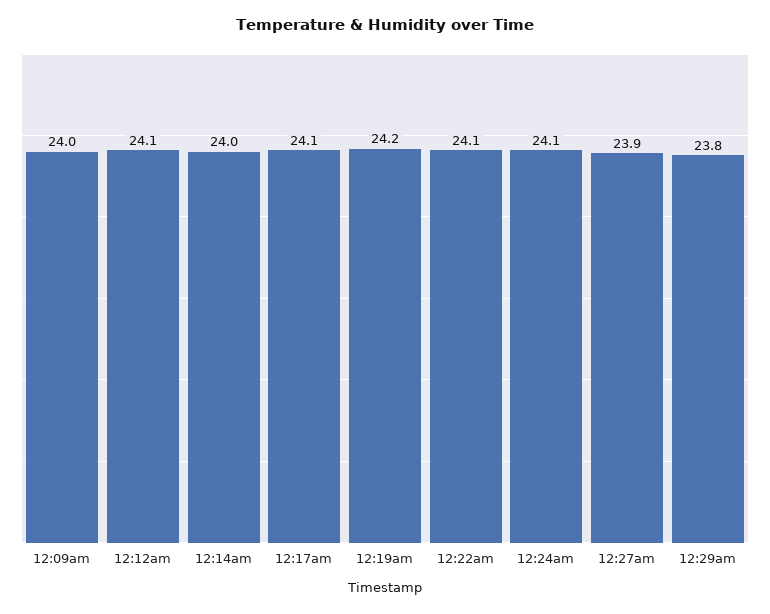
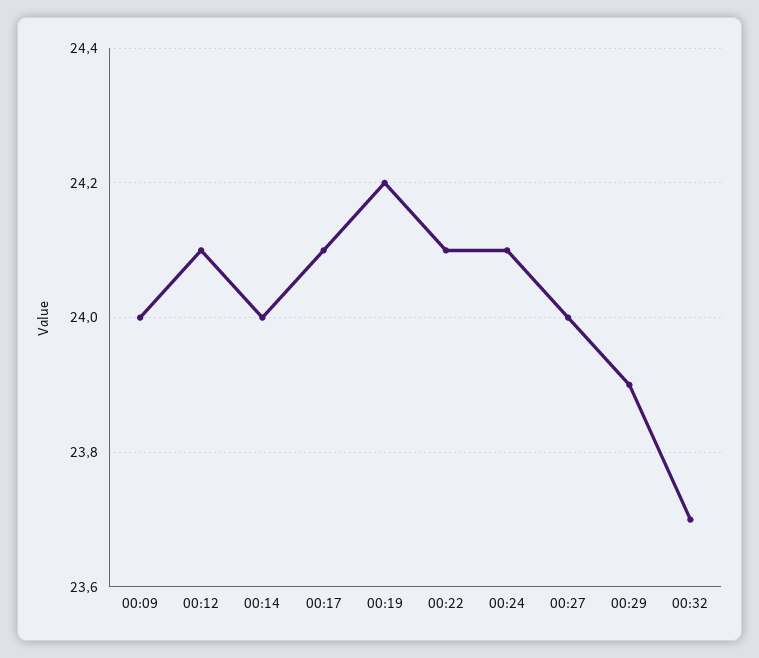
12:27am: 23.9 -> 24
12:29am: 23.8 -> 23.9
00:32: none -> 23.7

